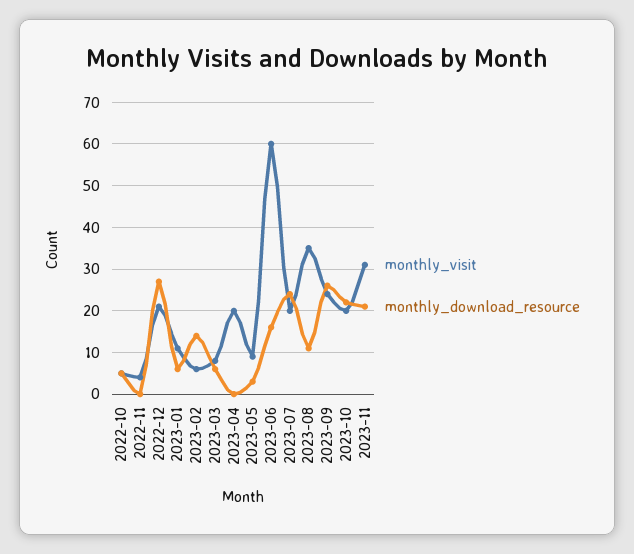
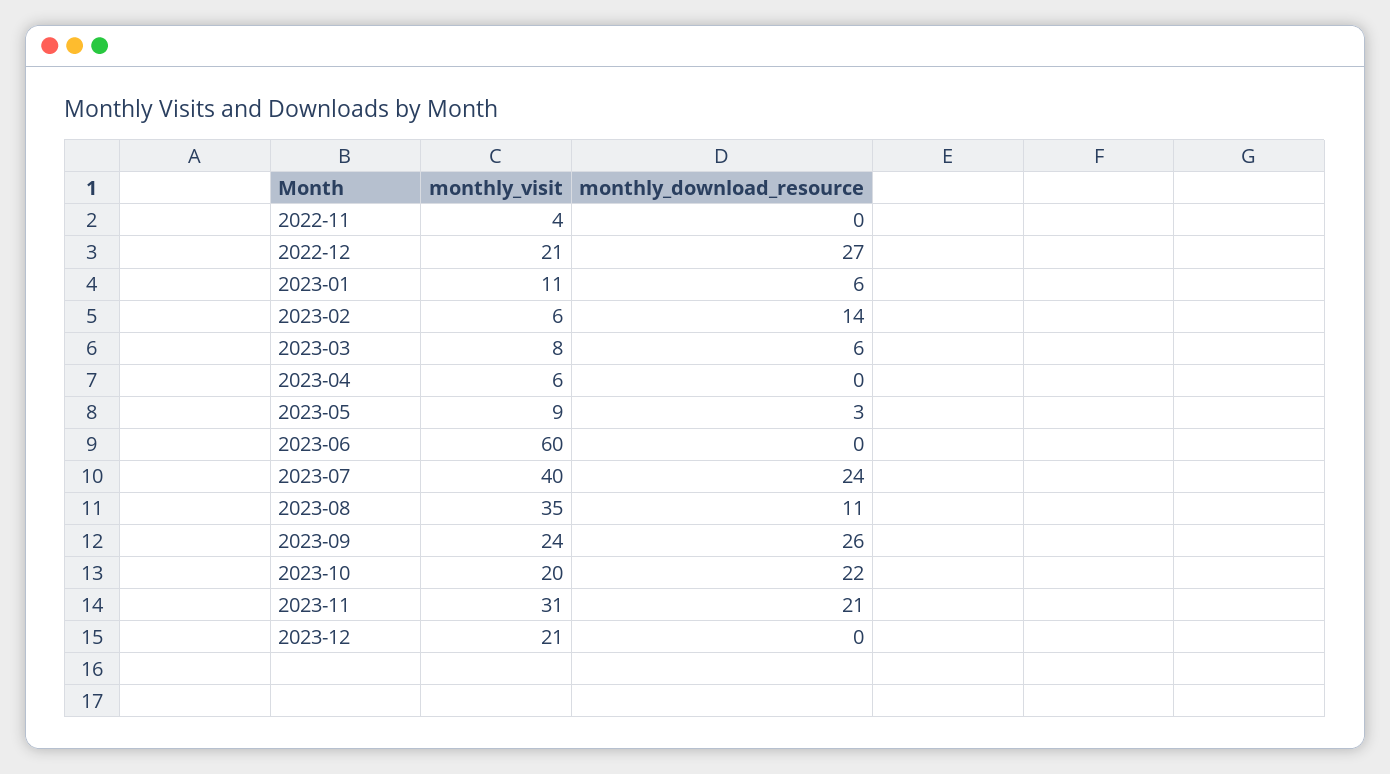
monthly_visit, 2022-10: 5 -> none
monthly_download_resource, 2022-10: 5 -> none
monthly_visit, 2023-04: 20 -> 6
monthly_download_resource, 2023-06: 15 -> 0
monthly_visit, 2023-07: 20 -> 40
monthly_visit, 2023-12: none -> 21
monthly_download_resource, 2023-12: none -> 0

